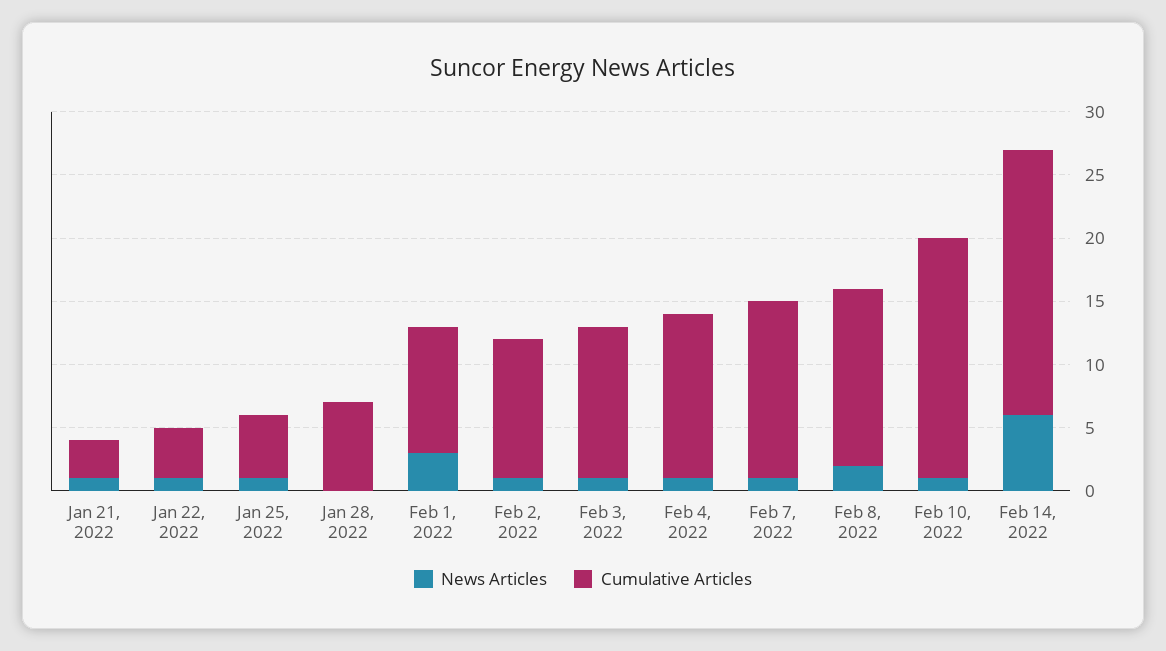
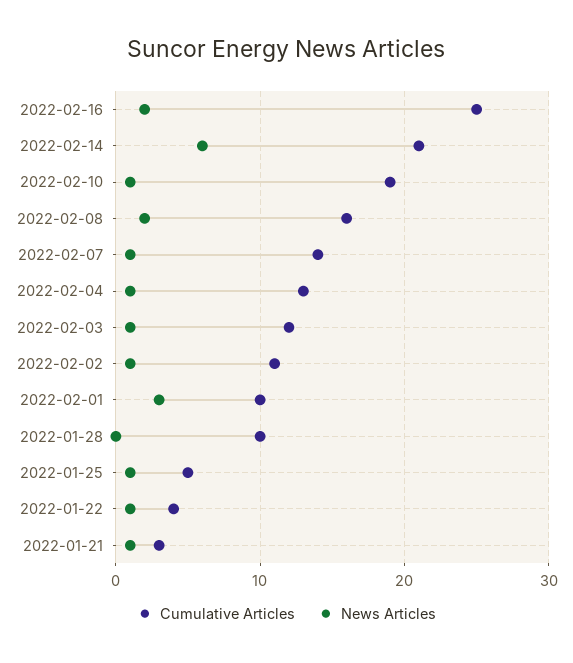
Cumulative Articles, Jan 28, 2022: 7 -> 10
Cumulative Articles, Feb 8, 2022: 14 -> 16
Cumulative Articles, 2022-02-16: none -> 25
News Articles, 2022-02-16: none -> 2

